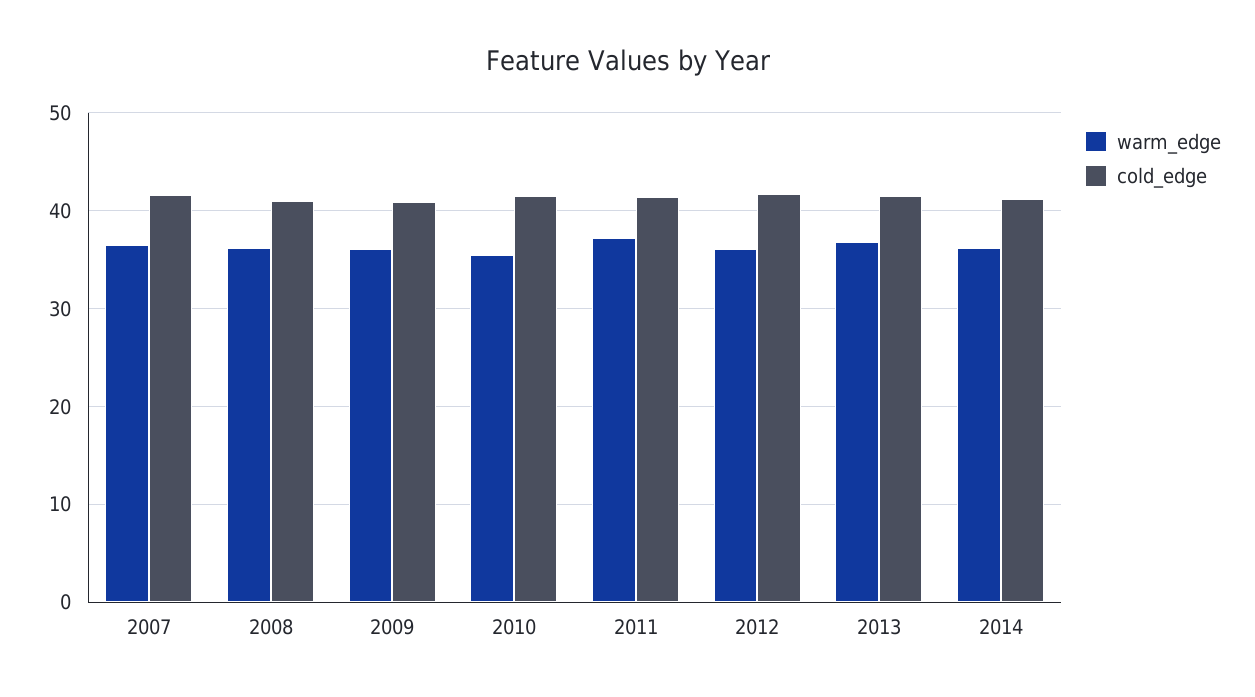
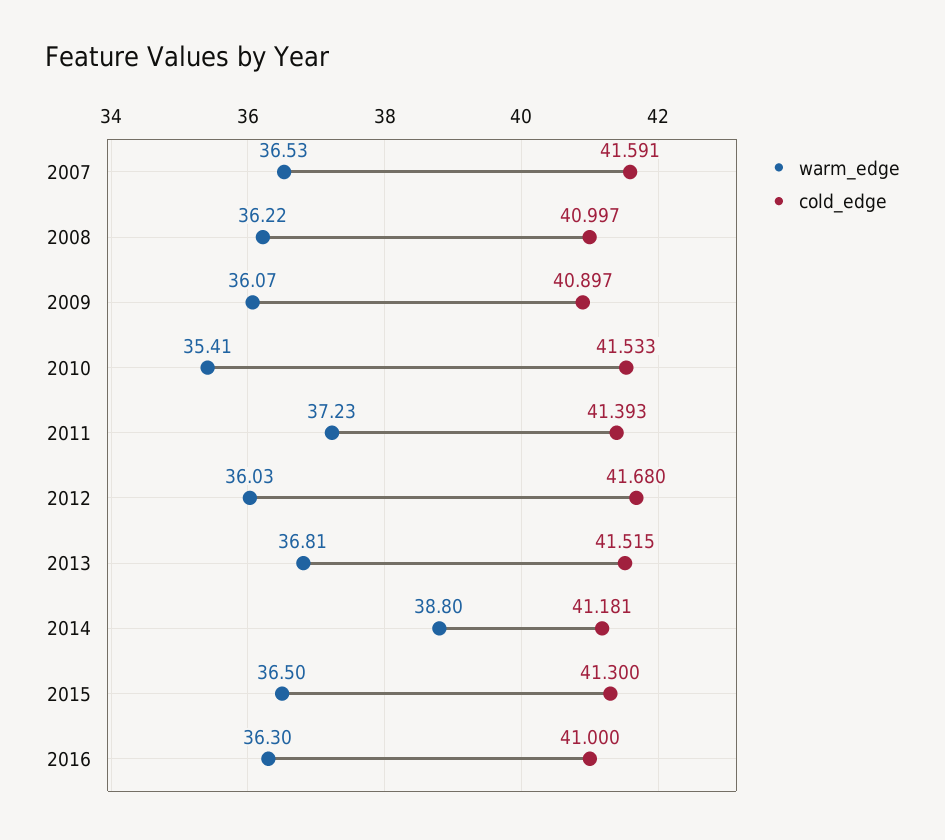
warm_edge, 2014: 36 -> 38.8
warm_edge, 2015: none -> 36.5
cold_edge, 2015: none -> 41.3
warm_edge, 2016: none -> 36.3
cold_edge, 2016: none -> 41

